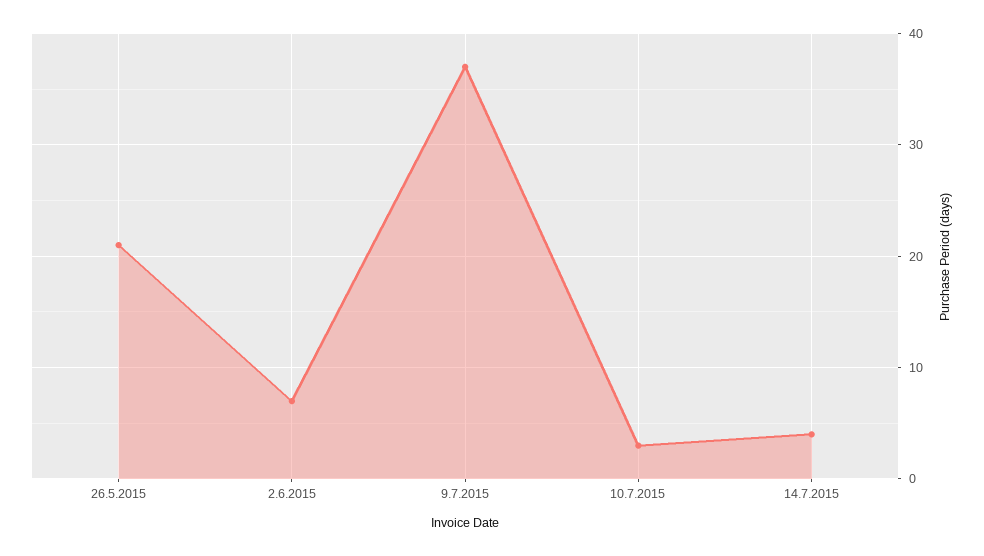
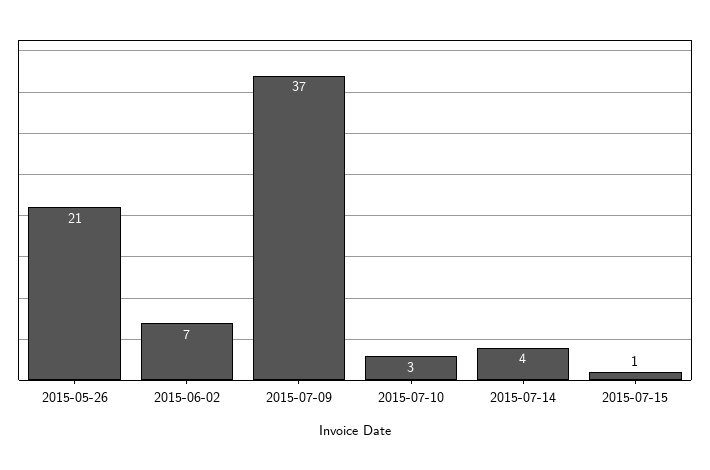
2015-07-15: none -> 1

